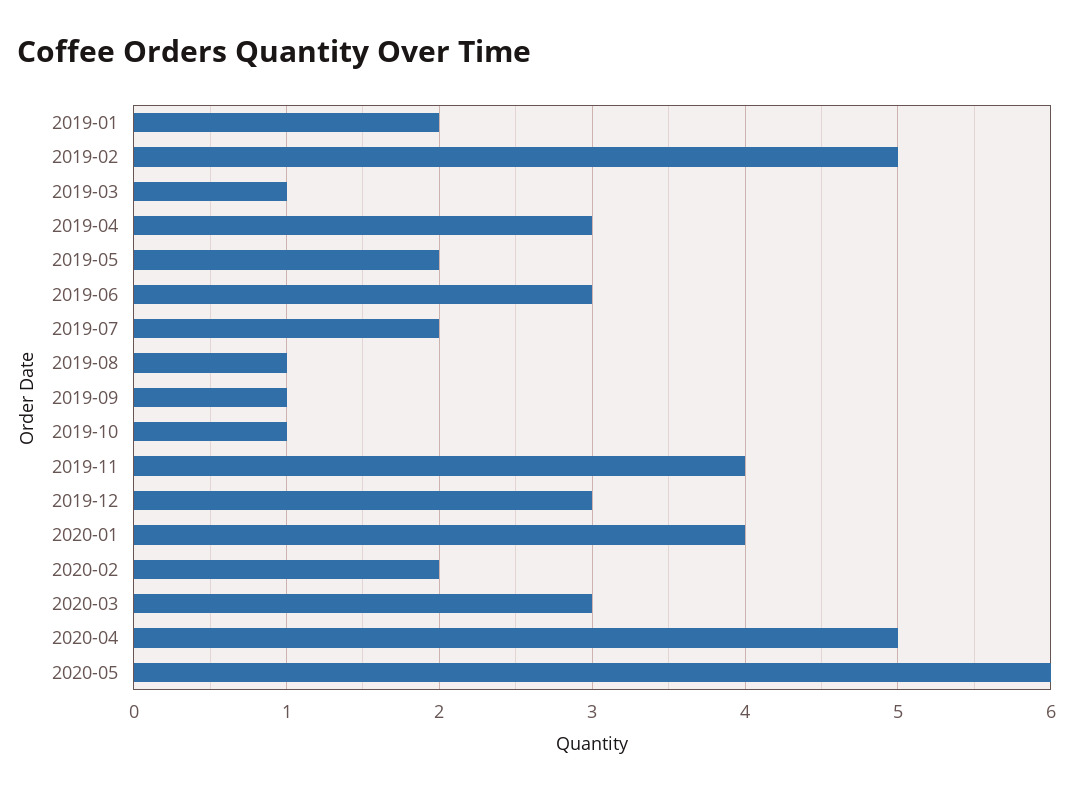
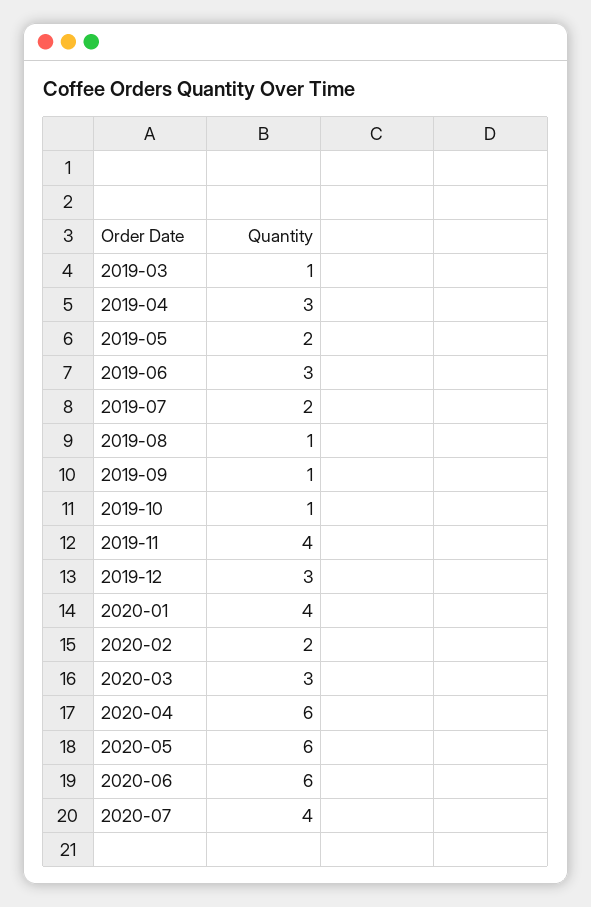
2019-01: 2 -> none
2019-02: 5 -> none
2020-04: 5 -> 6
2020-06: none -> 6
2020-07: none -> 4

